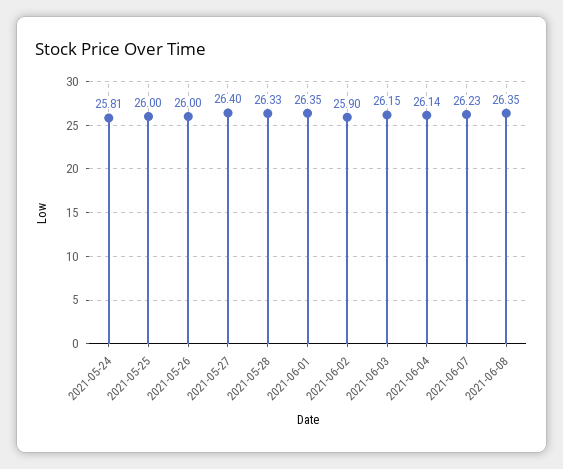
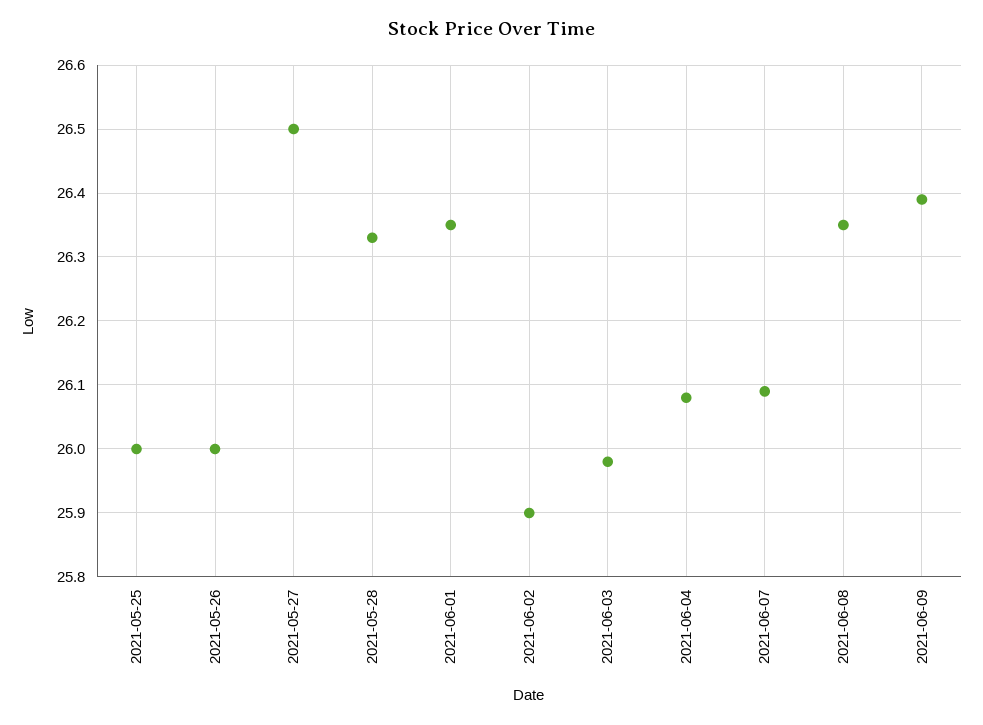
2021-05-24: 25.81 -> none
2021-05-27: 26.4 -> 26.5
2021-06-03: 26.15 -> 25.98
2021-06-04: 26.14 -> 26.08
2021-06-07: 26.23 -> 26.09
2021-06-09: none -> 26.39

